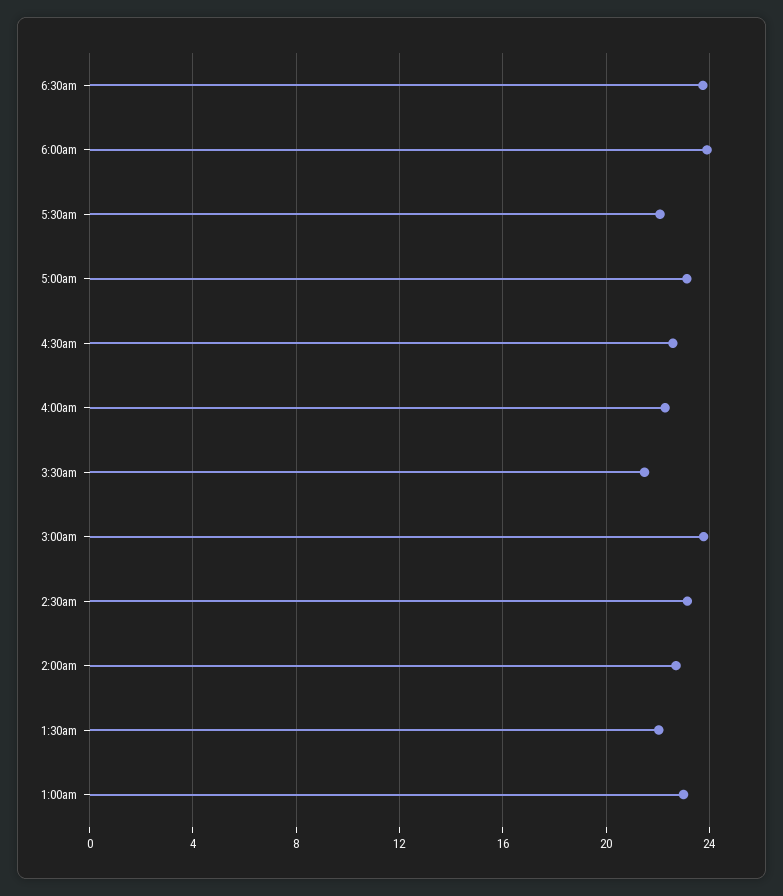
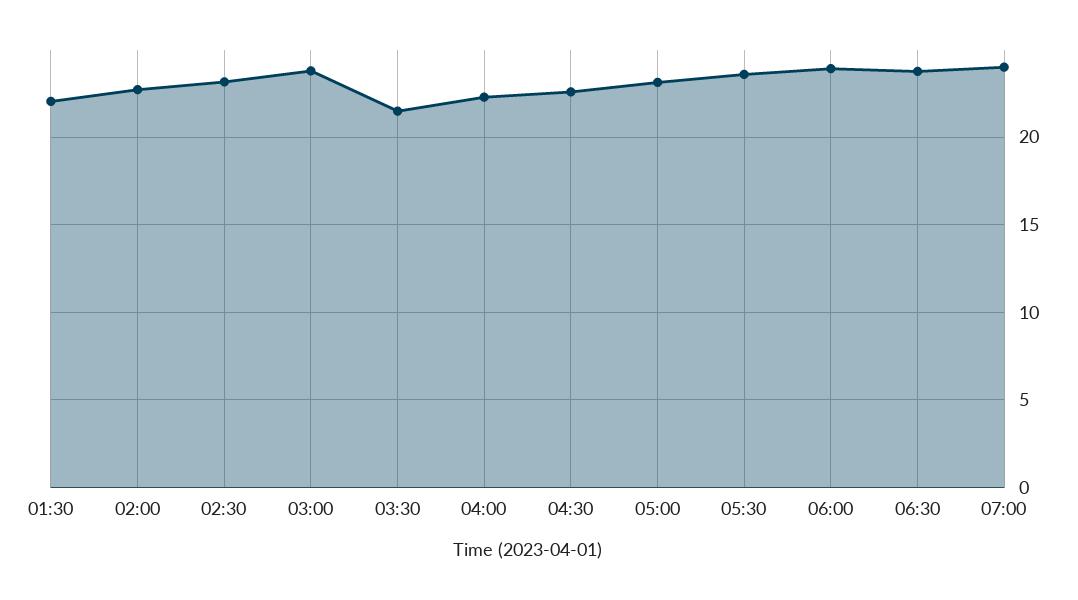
5:30am: 22 -> 23.5
1:00am: 23 -> none
07:00: none -> 24

